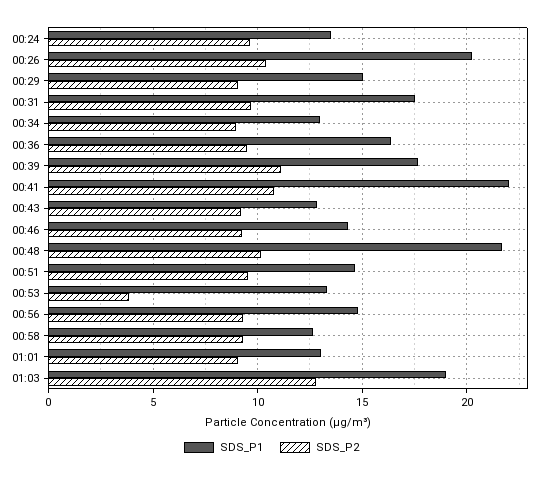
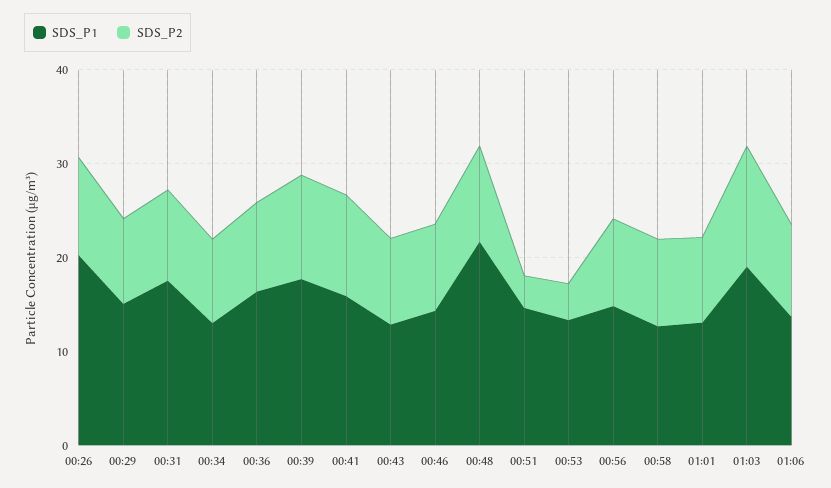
SDS_P1, 00:24: 13.5 -> none
SDS_P2, 00:24: 9.5 -> none
SDS_P1, 00:41: 22 -> 16
SDS_P2, 00:51: 9.5 -> 4
SDS_P1, 01:06: none -> 14
SDS_P2, 01:06: none -> 10

